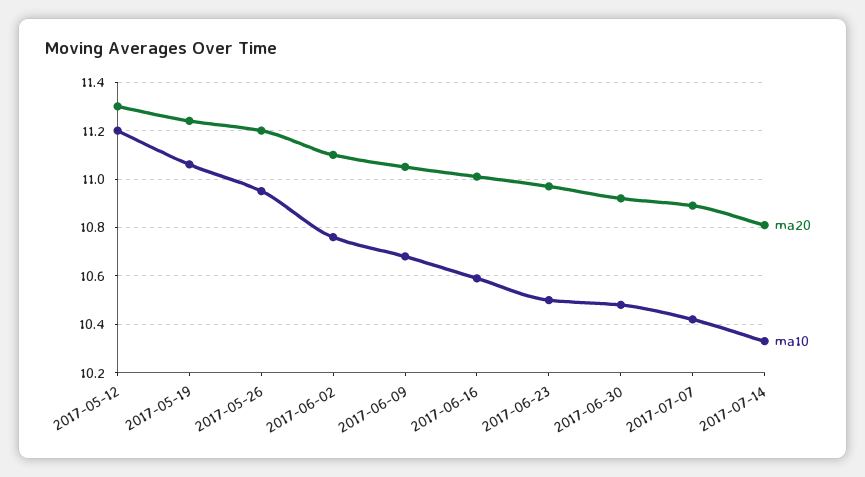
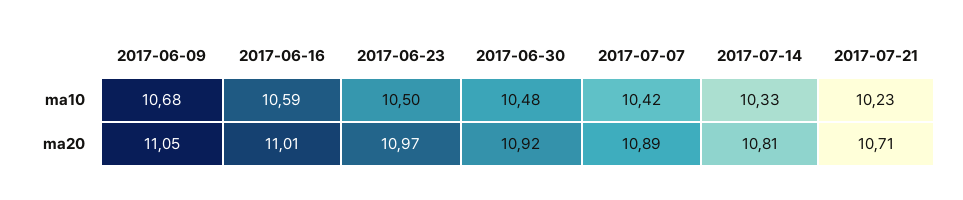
ma20, 2017-05-12: 11.3 -> none
ma10, 2017-05-12: 11.2 -> none
ma20, 2017-05-19: 11.25 -> none
ma10, 2017-05-19: 11.05 -> none
ma20, 2017-05-26: 11.2 -> none
ma10, 2017-05-26: 10.95 -> none
ma20, 2017-06-02: 11.1 -> none
ma10, 2017-06-02: 10.75 -> none
ma10, 2017-07-21: none -> 10.23
ma20, 2017-07-21: none -> 10.71

